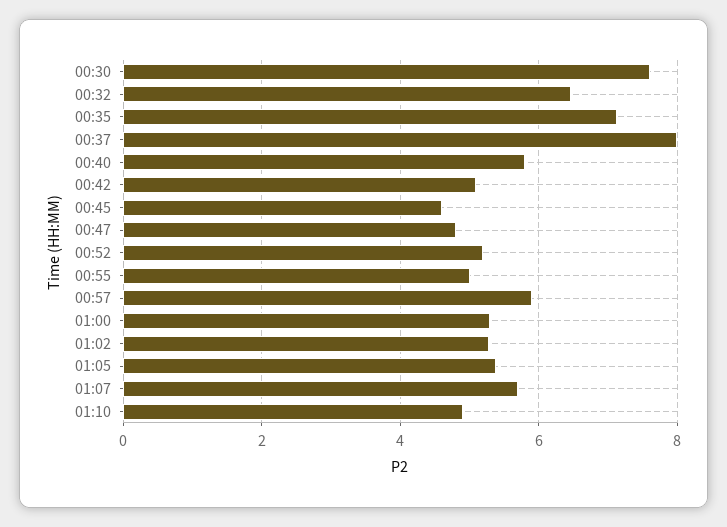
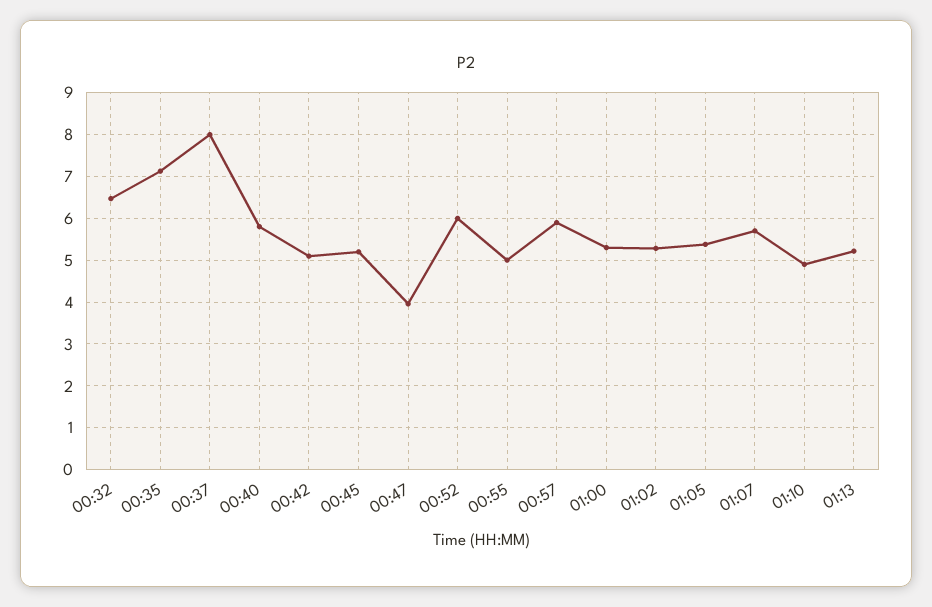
00:30: 7.6 -> none
00:45: 4.6 -> 5.2
00:47: 4.8 -> 4
00:52: 5.2 -> 6
01:13: none -> 5.2

